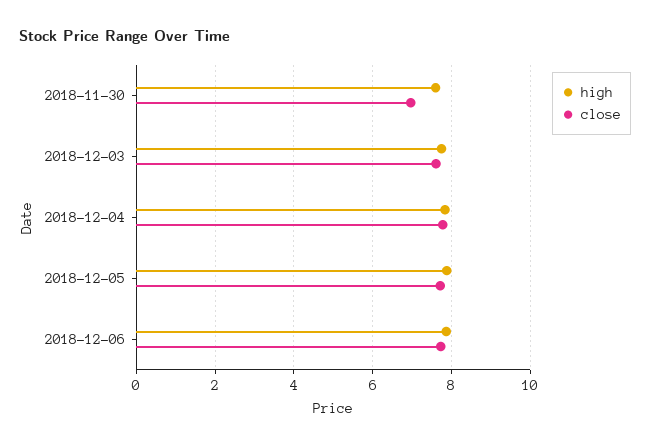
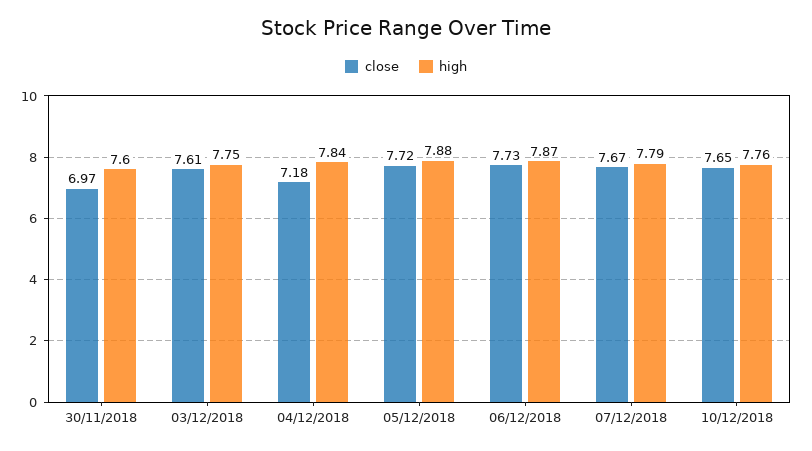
close, 2018-12-04: 7.8 -> 7.18
close, 07/12/2018: none -> 7.67
high, 07/12/2018: none -> 7.79
close, 10/12/2018: none -> 7.65
high, 10/12/2018: none -> 7.76

